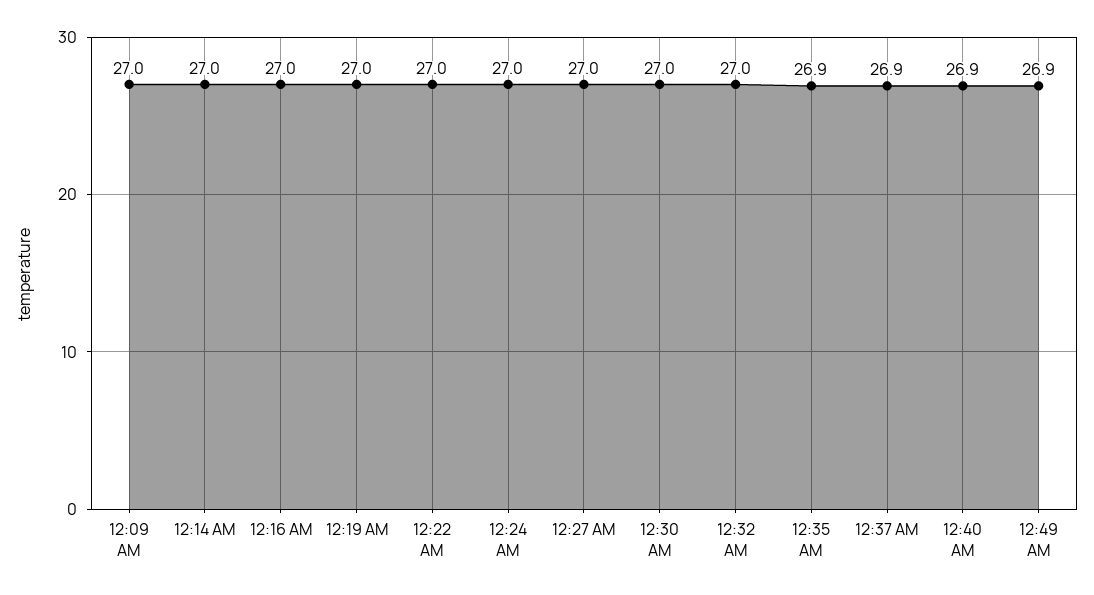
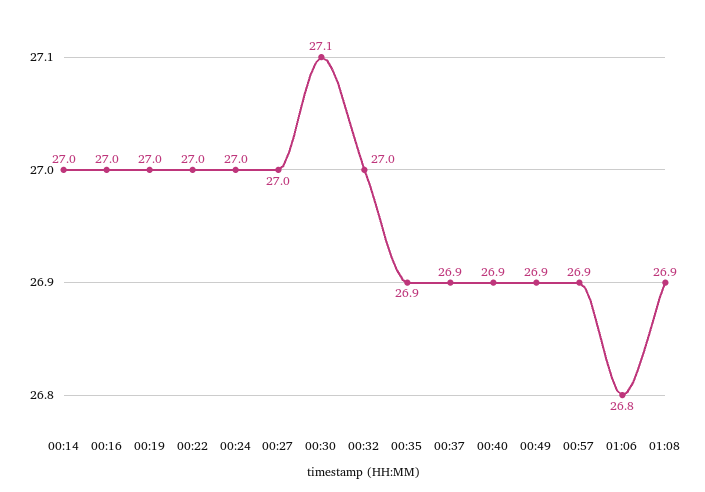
12:09 AM: 27 -> none
12:30 AM: 27 -> 27.1
00:57: none -> 26.9
01:06: none -> 26.8
01:08: none -> 26.9

